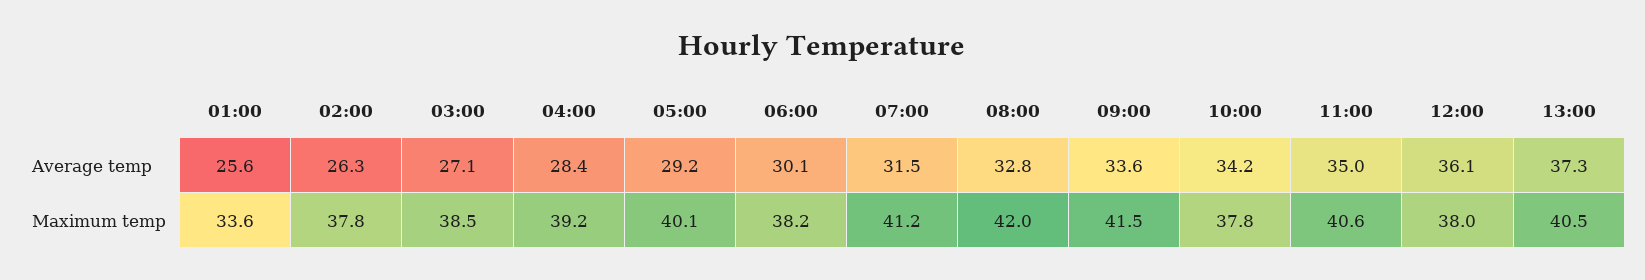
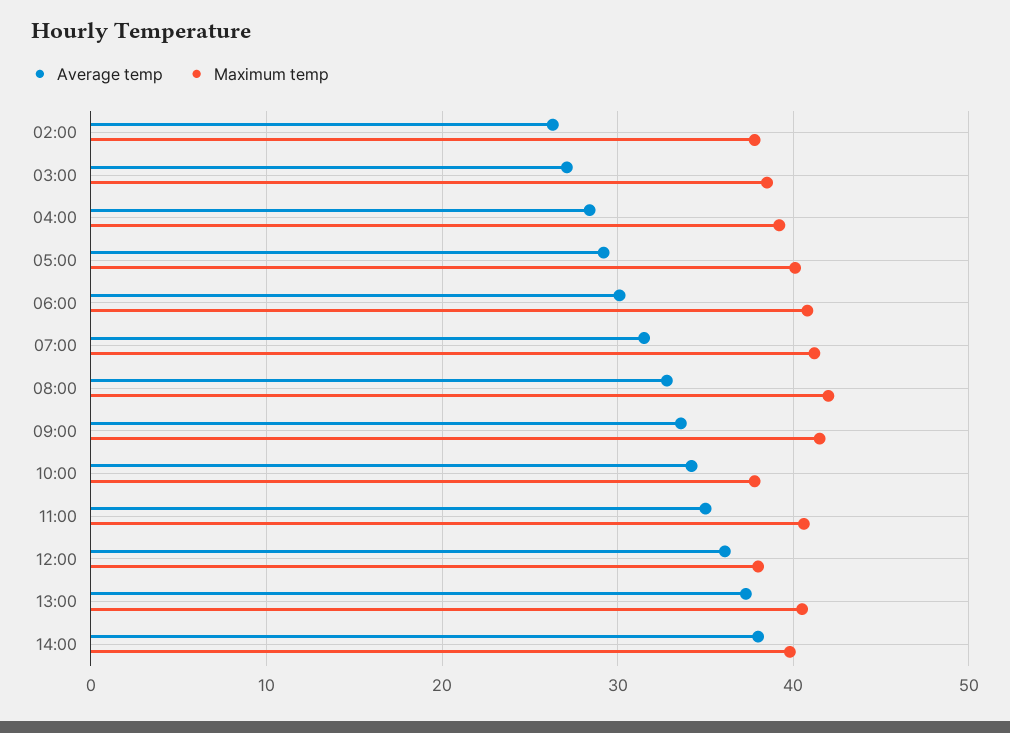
Average temp, 01:00: 25.6 -> none
Maximum temp, 01:00: 33.6 -> none
Maximum temp, 06:00: 38.2 -> 41
Average temp, 14:00: none -> 38
Maximum temp, 14:00: none -> 40

